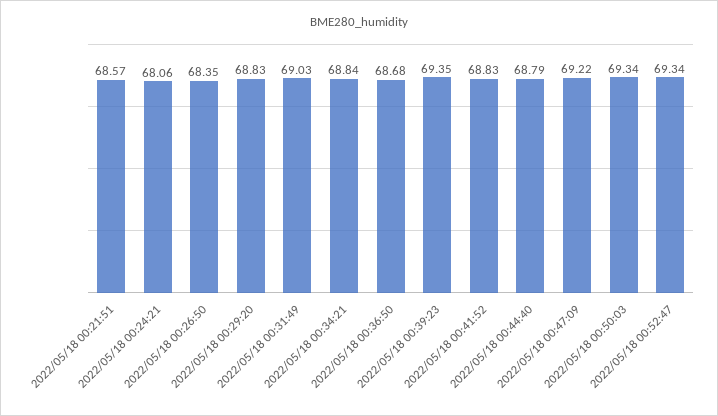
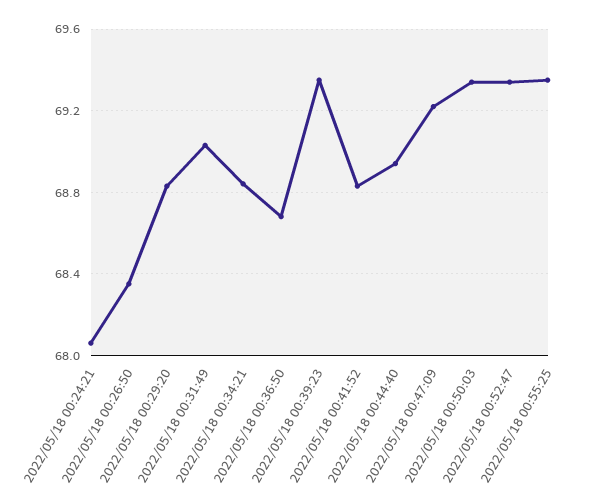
2022/05/18 00:21:51: 68.57 -> none
2022/05/18 00:44:40: 68.79 -> 68.95
2022/05/18 00:55:25: none -> 69.35

